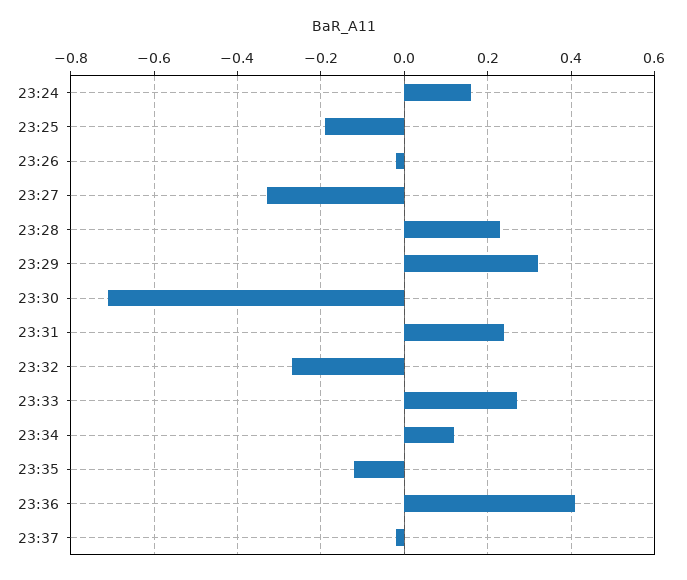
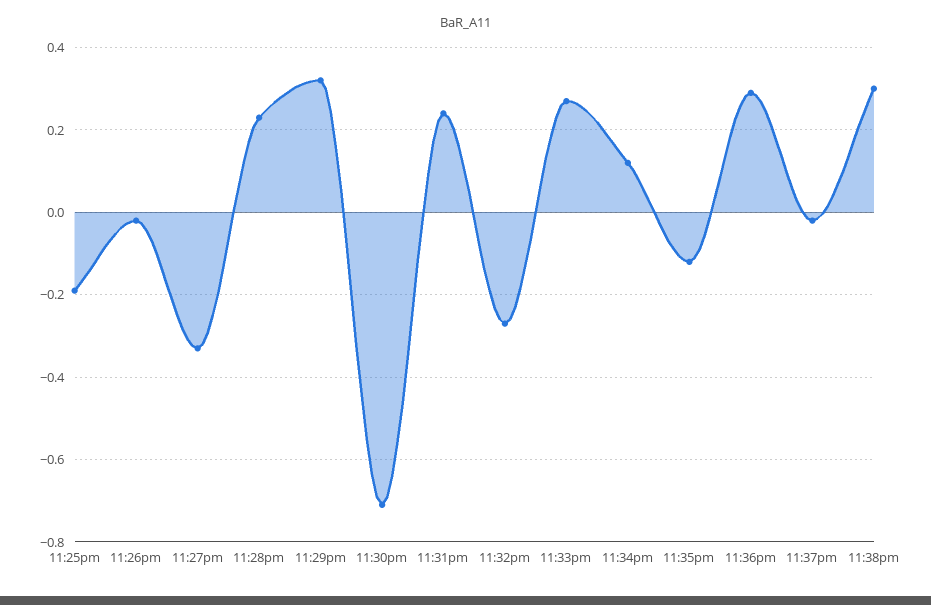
23:24: 0.15 -> none
23:36: 0.4 -> 0.3
11:38pm: none -> 0.3

